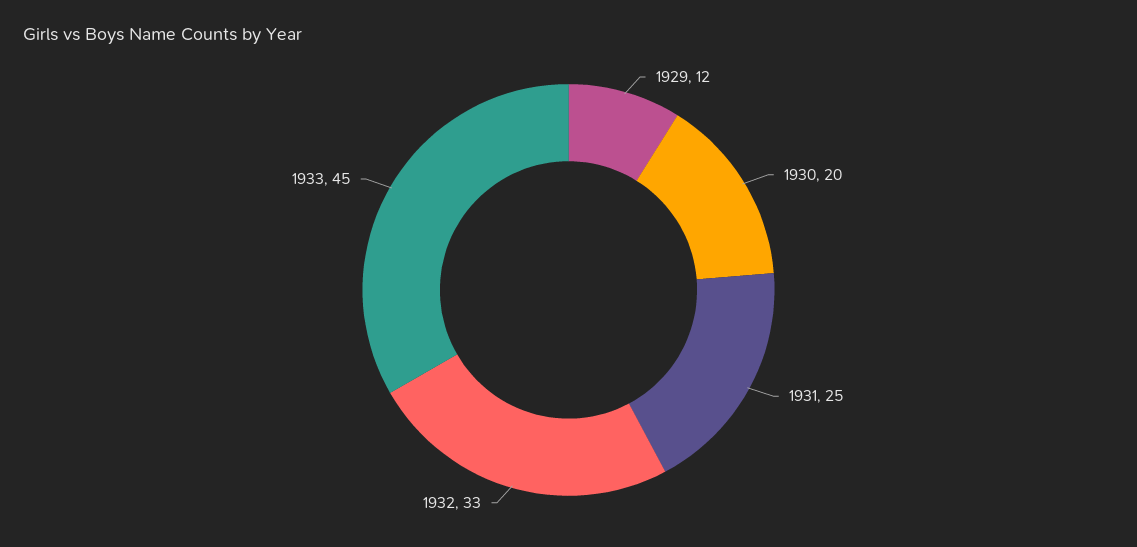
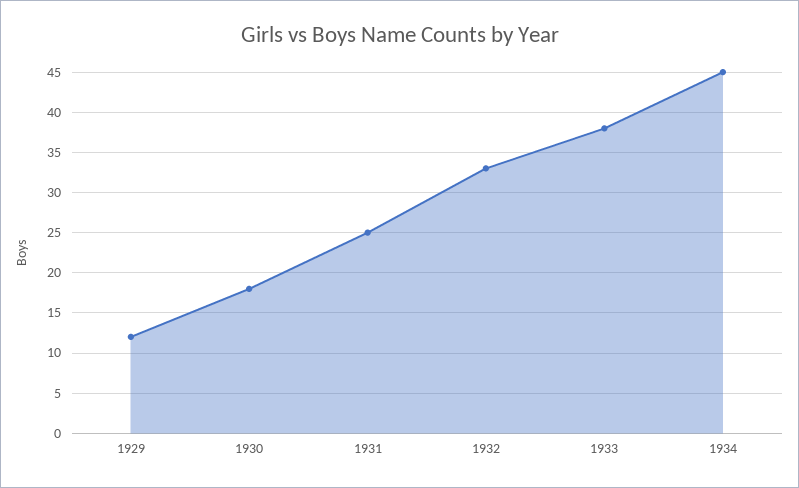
1930: 20 -> 18
1933: 45 -> 38
1934: none -> 45

